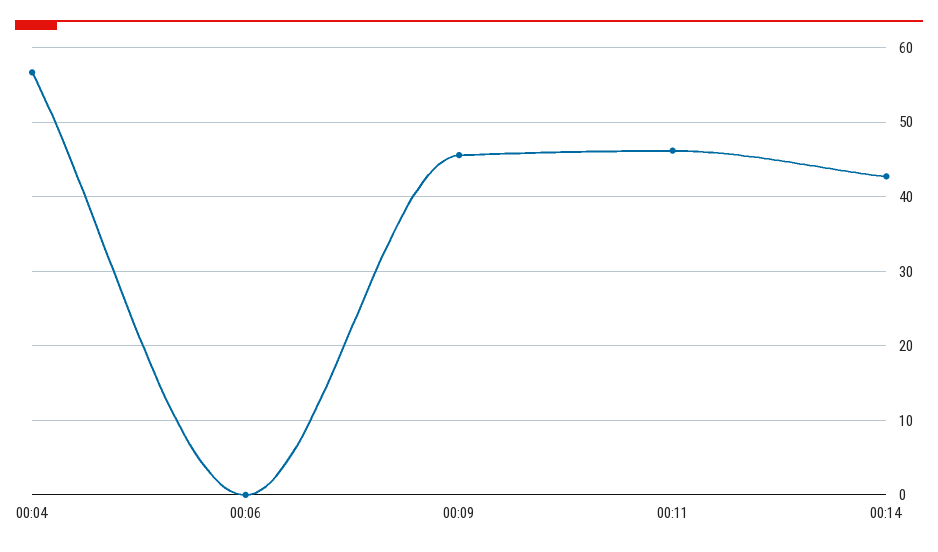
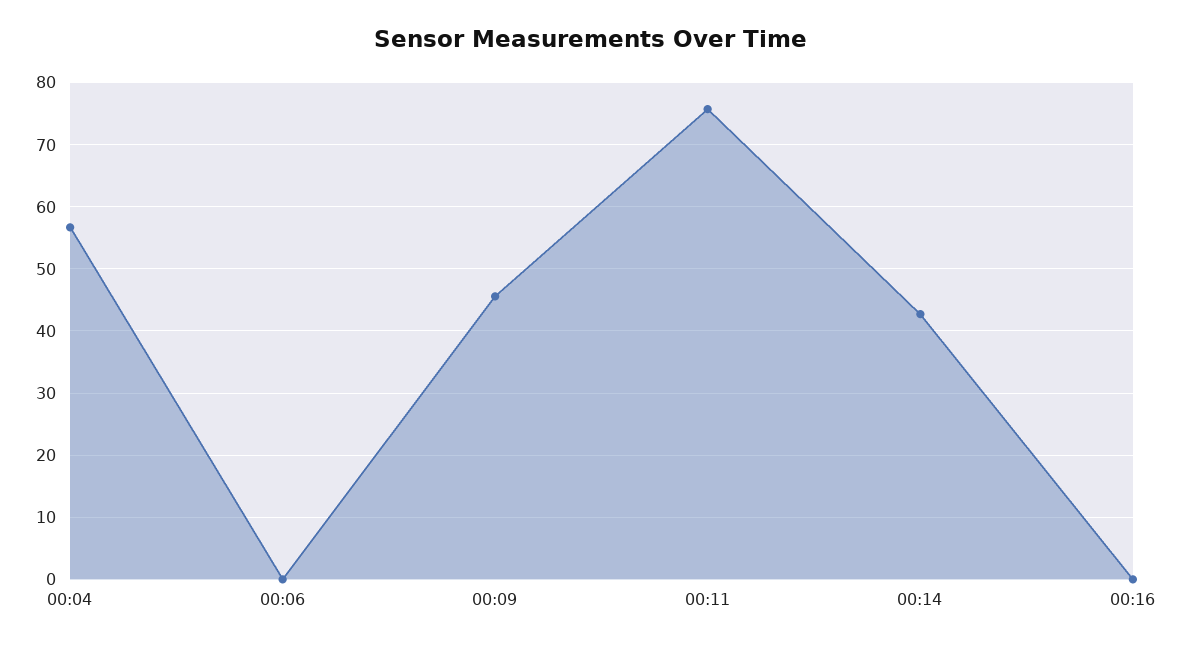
00:11: 46 -> 76
00:16: none -> 0

